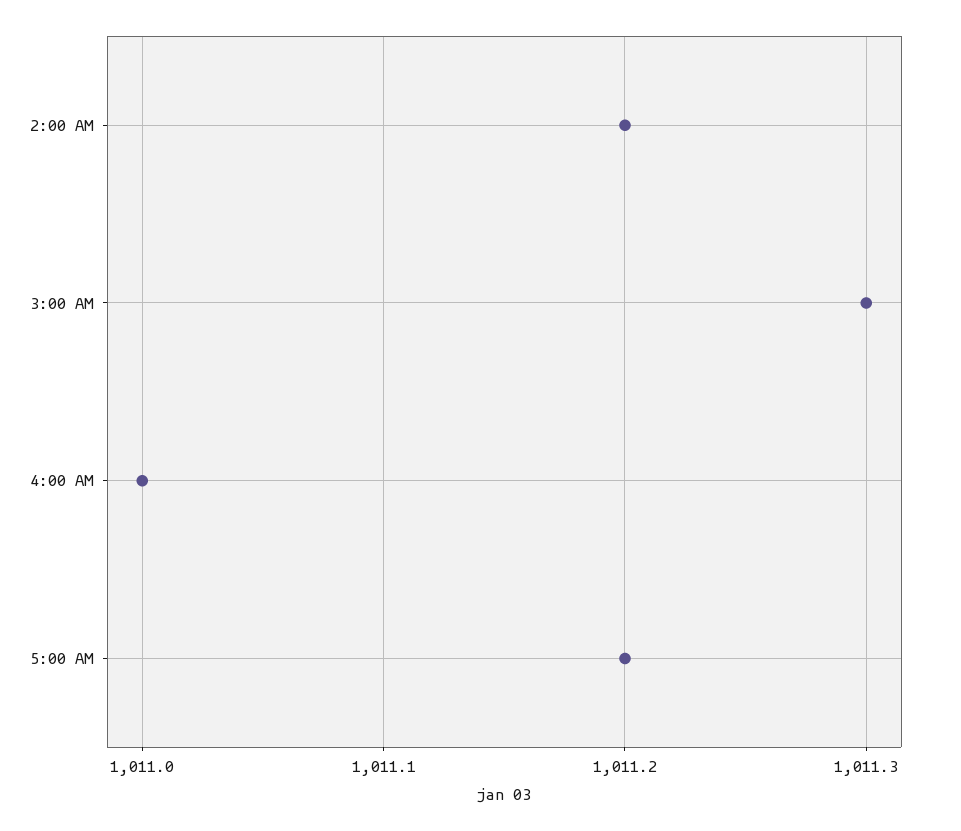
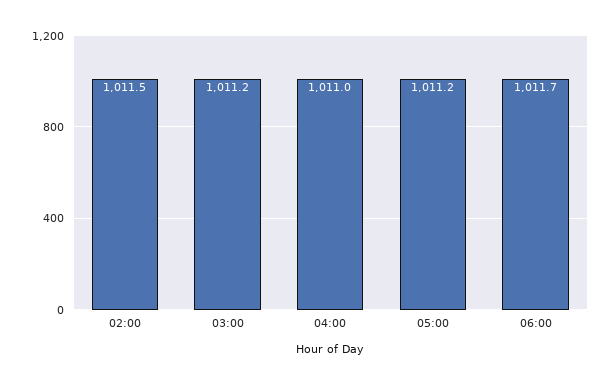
2:00 AM: 1011.2 -> 1011.5
3:00 AM: 1011.3 -> 1011.2
06:00: none -> 1011.7

